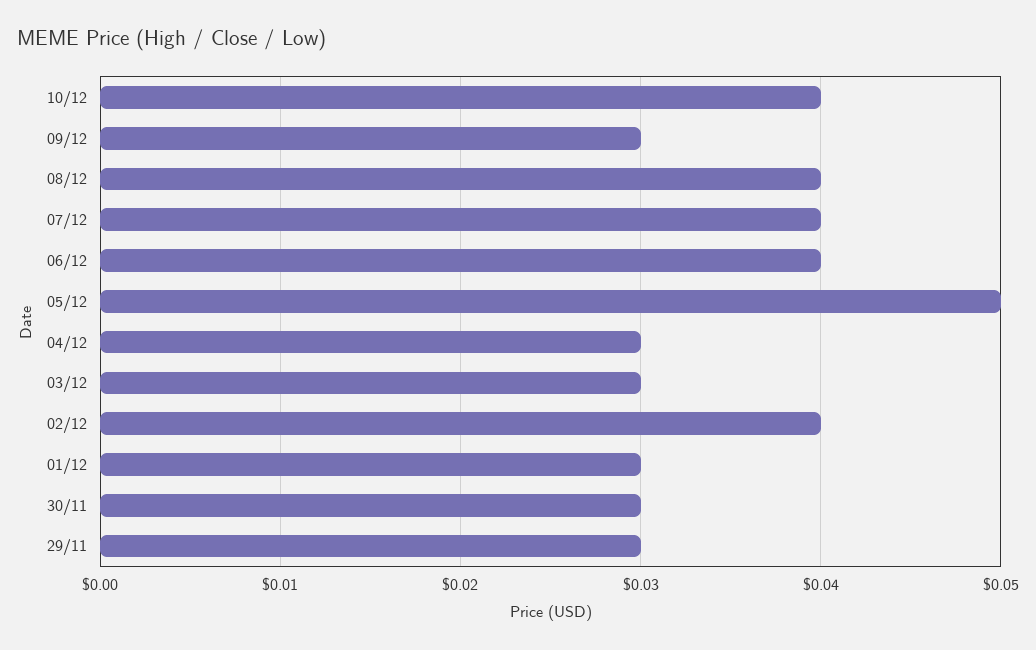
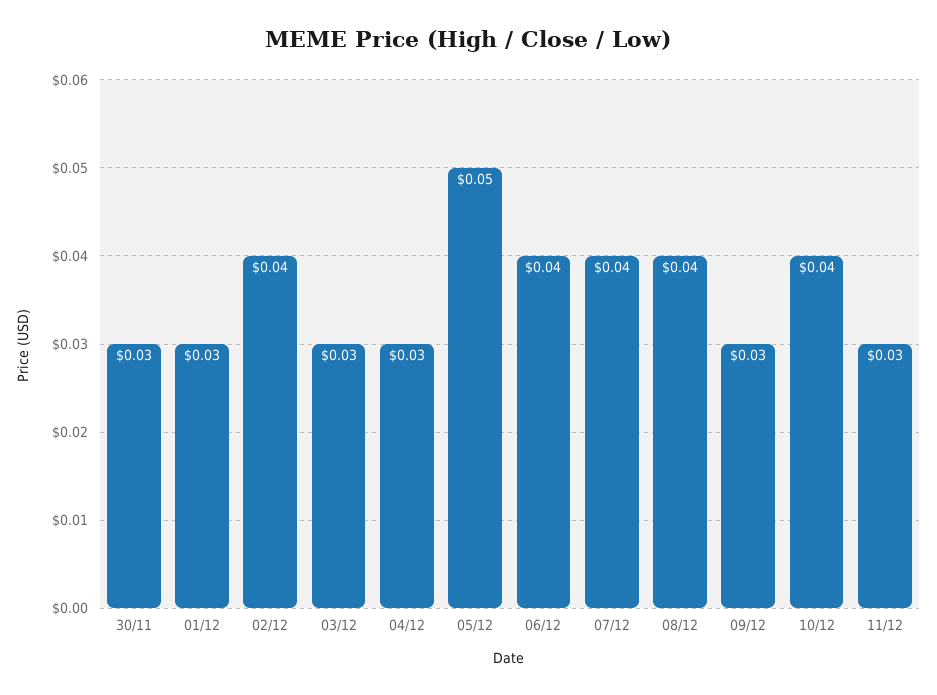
29/11: 0.03 -> none
11/12: none -> 0.03

